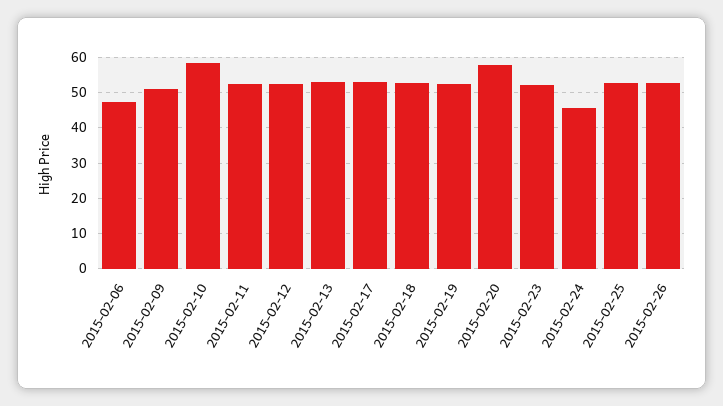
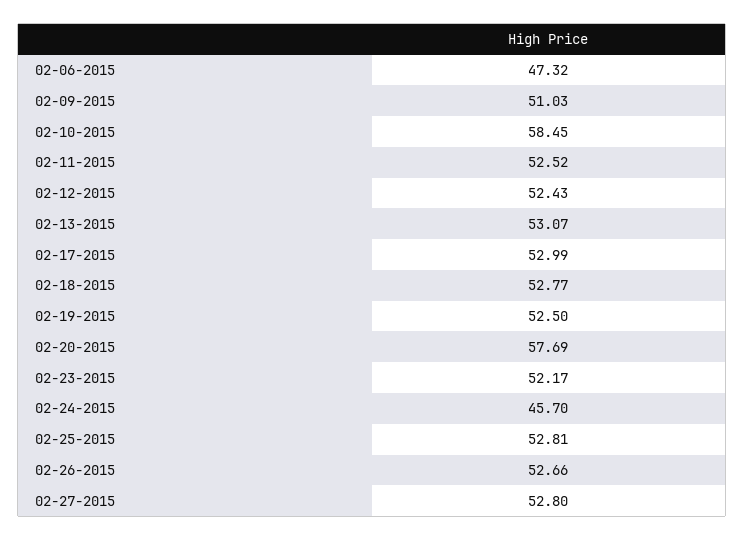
02-27-2015: none -> 52.8

